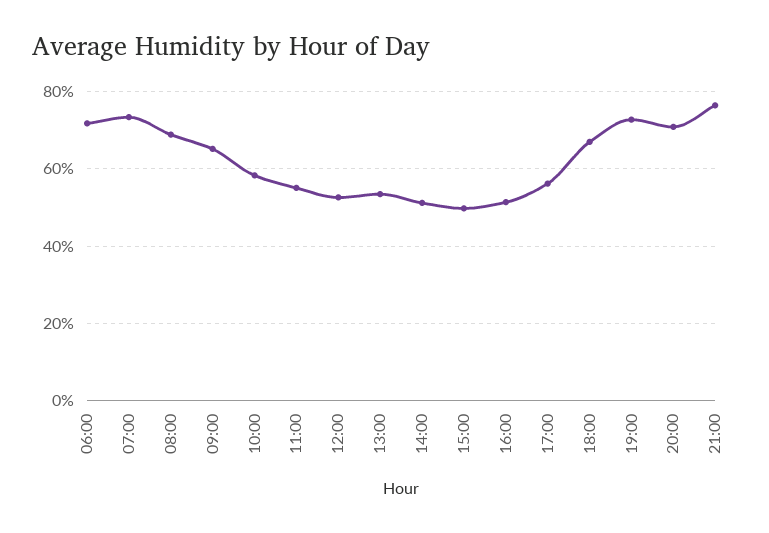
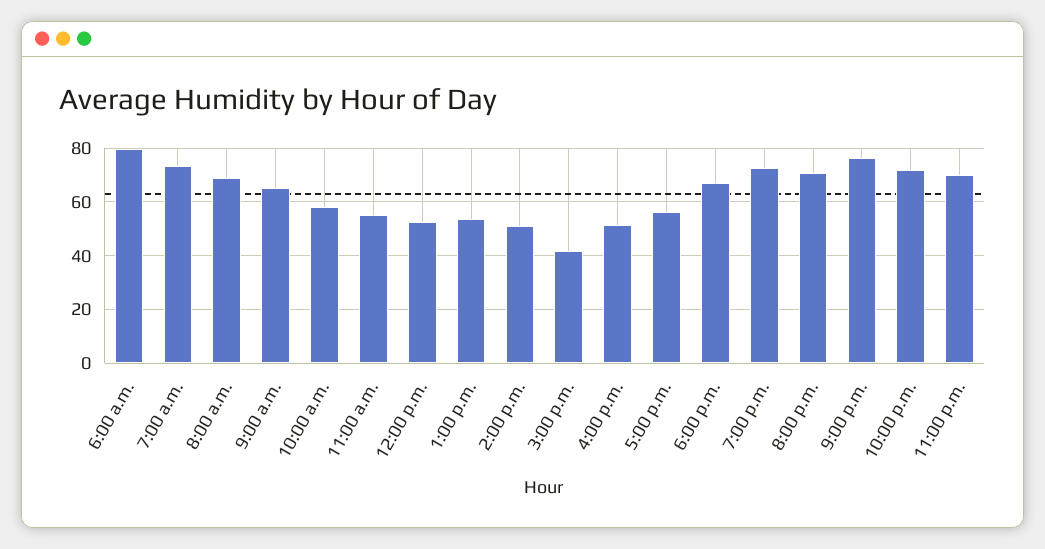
06:00: 72 -> 80
15:00: 50 -> 42.5
10:00 p.m.: none -> 72.5
11:00 p.m.: none -> 70

